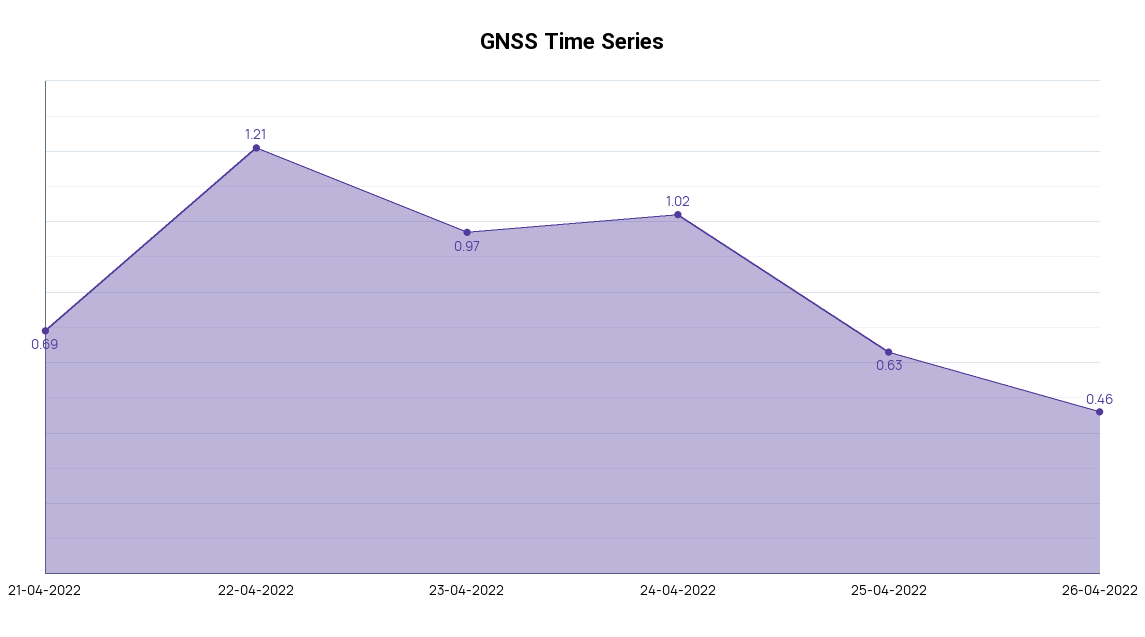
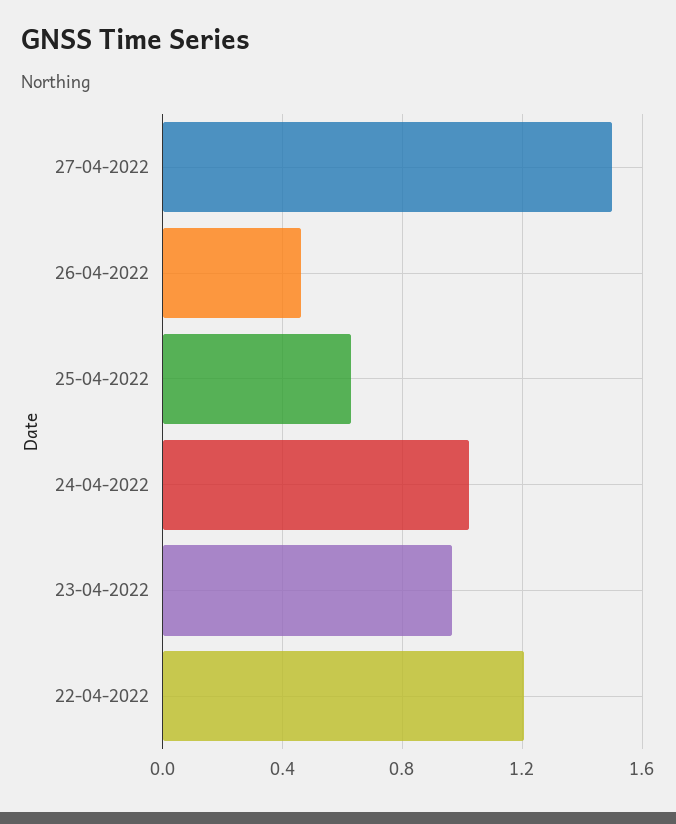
21-04-2022: 0.69 -> none
27-04-2022: none -> 1.5

